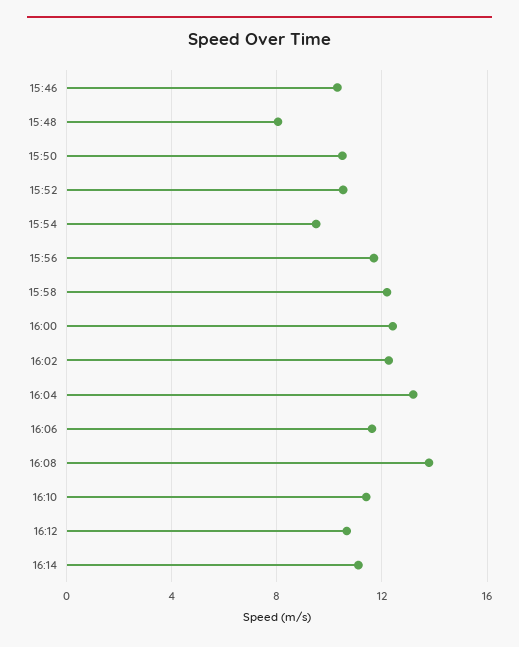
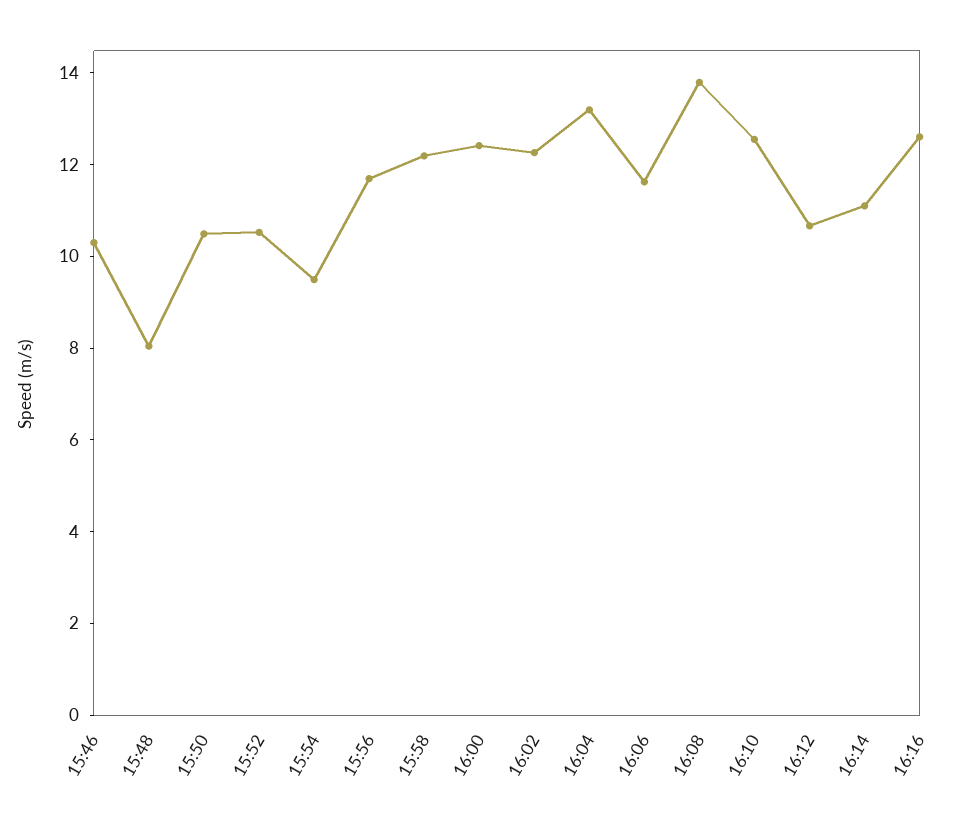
16:10: 11.5 -> 12.5
16:16: none -> 12.5

